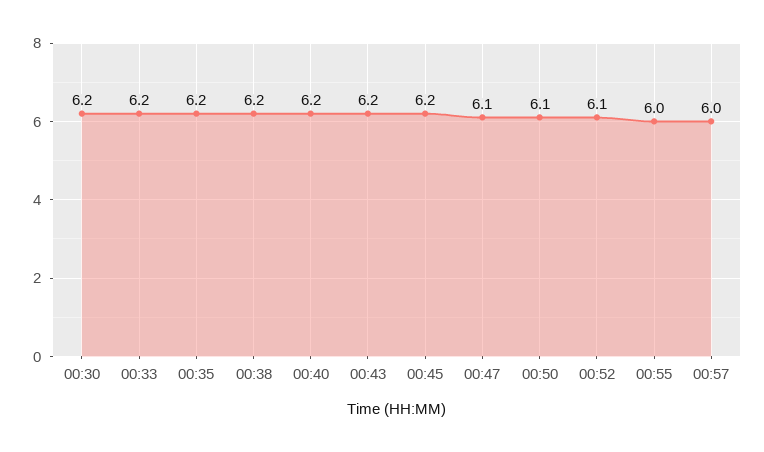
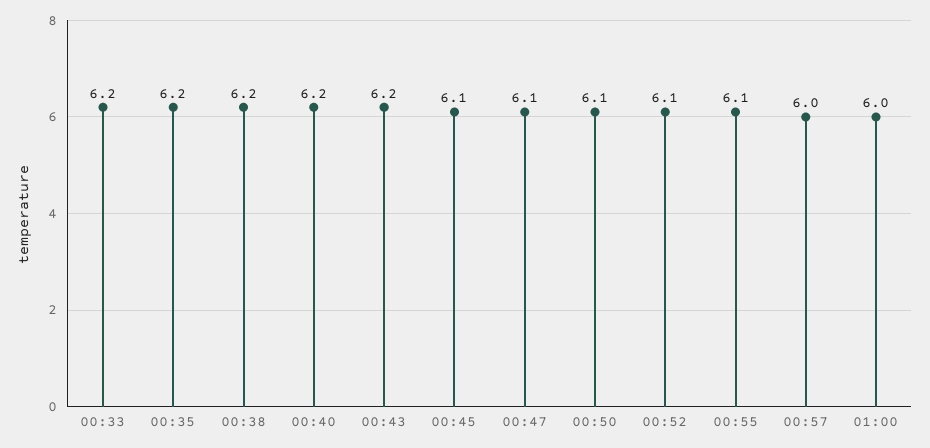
00:30: 6.2 -> none
00:45: 6.2 -> 6.1
00:55: 6 -> 6.1
01:00: none -> 6

